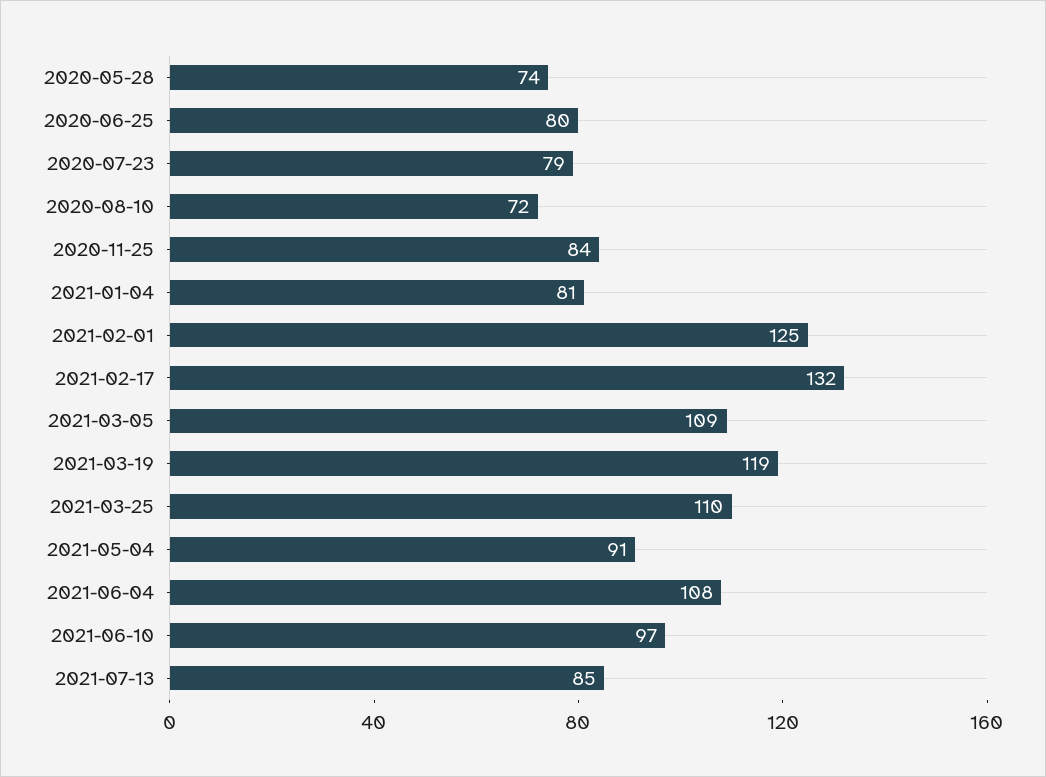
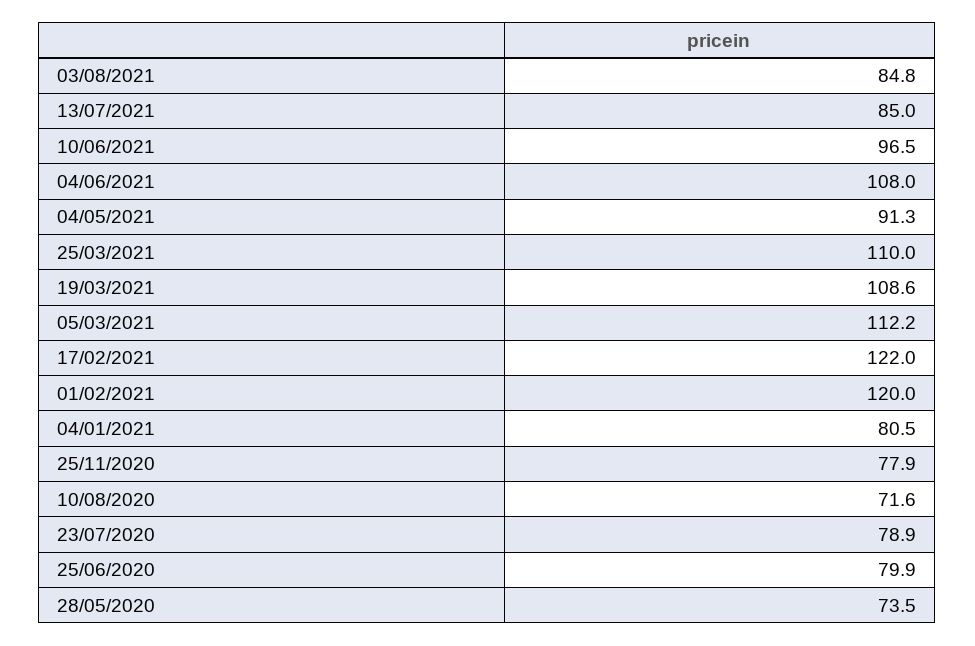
2020-11-25: 84 -> 77.9
2021-02-01: 125 -> 120
2021-02-17: 132 -> 122
2021-03-05: 109 -> 112.2
2021-03-19: 119 -> 108.6
03/08/2021: none -> 84.8

